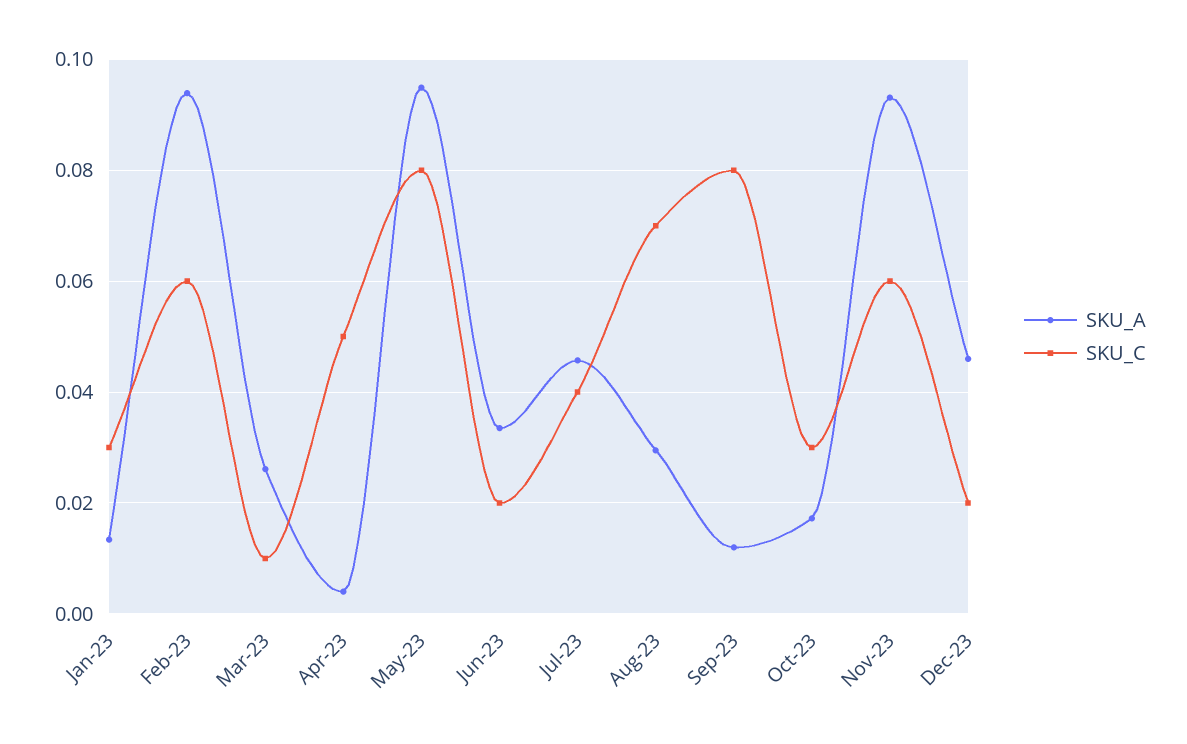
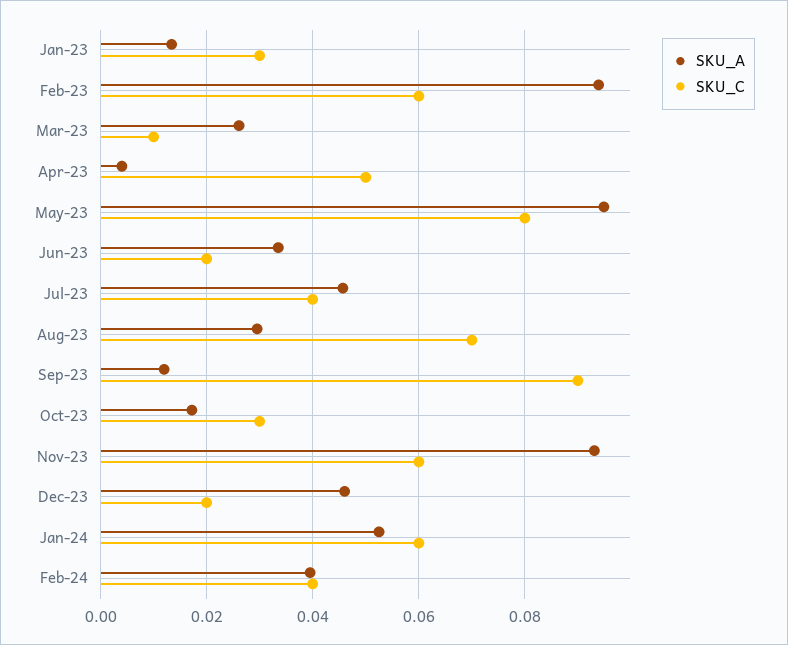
SKU_C, Sep-23: 0.08 -> 0.09
SKU_A, Jan-24: none -> 0.052
SKU_C, Jan-24: none -> 0.06
SKU_A, Feb-24: none -> 0.04
SKU_C, Feb-24: none -> 0.04

